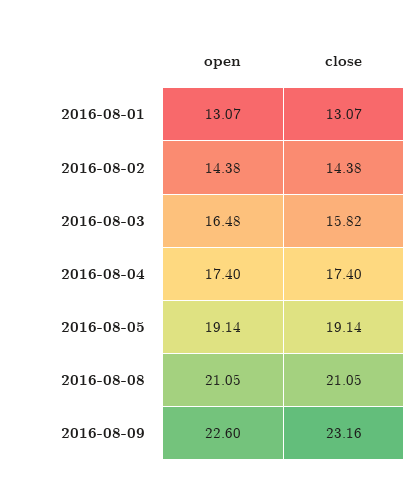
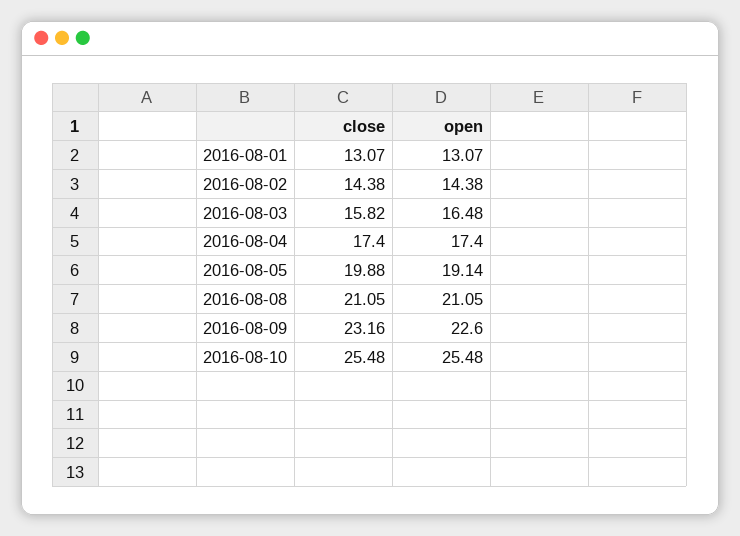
close, 2016-08-05: 19.14 -> 19.88
close, 2016-08-10: none -> 25.48
open, 2016-08-10: none -> 25.48

